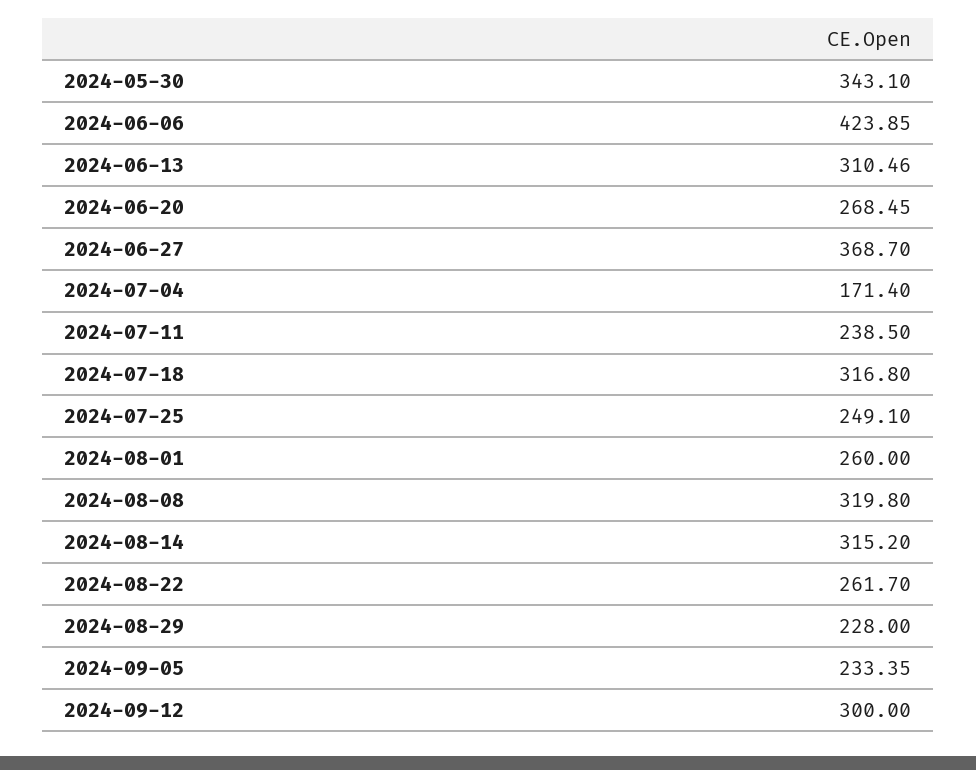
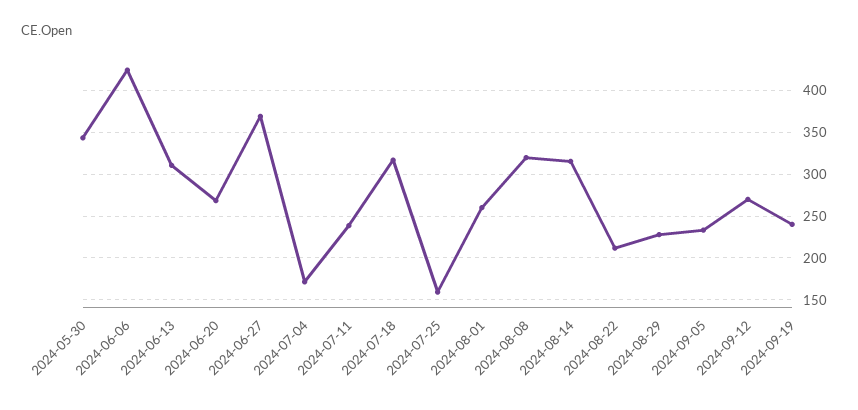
2024-07-25: 249.1 -> 160
2024-08-22: 261.7 -> 210
2024-09-12: 300 -> 270
2024-09-19: none -> 240

